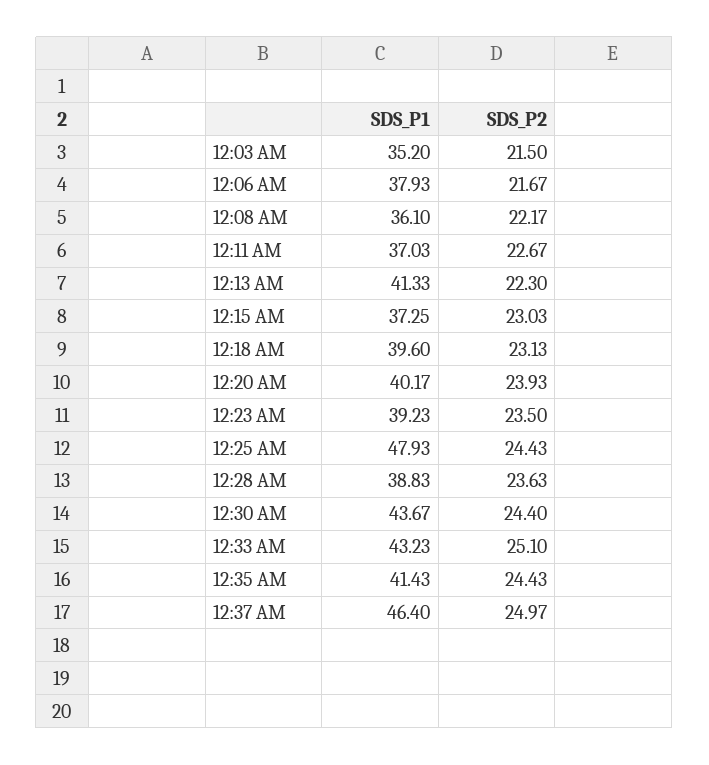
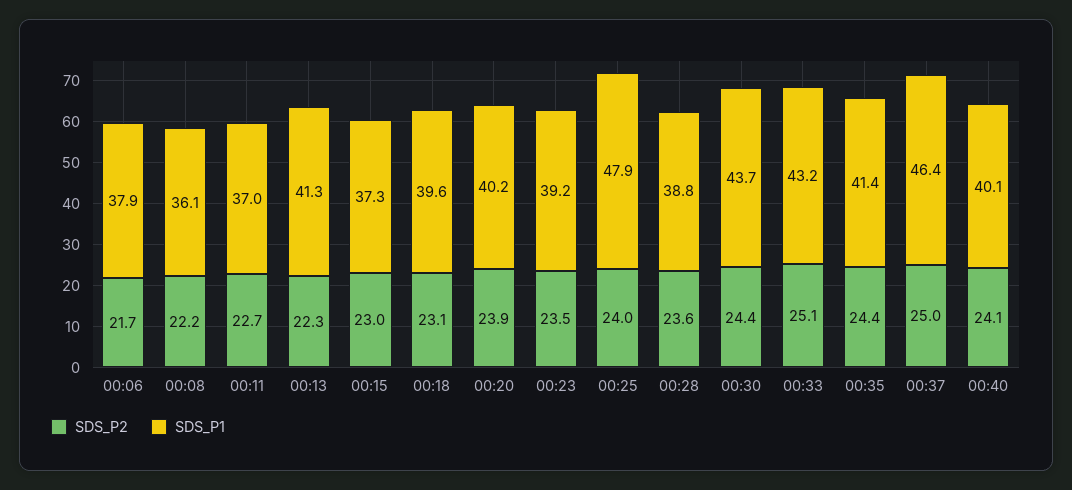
SDS_P1, 12:03 AM: 35.2 -> none
SDS_P2, 12:03 AM: 21.5 -> none
SDS_P2, 12:25 AM: 24.43 -> 24
SDS_P2, 00:40: none -> 24.1
SDS_P1, 00:40: none -> 40.1

